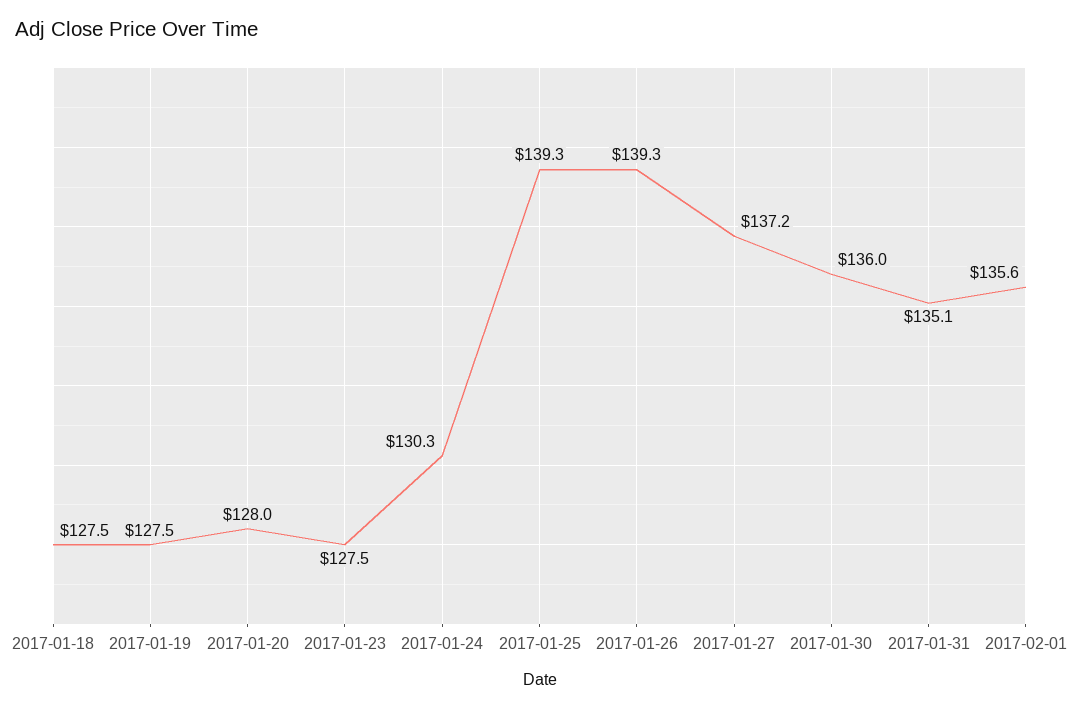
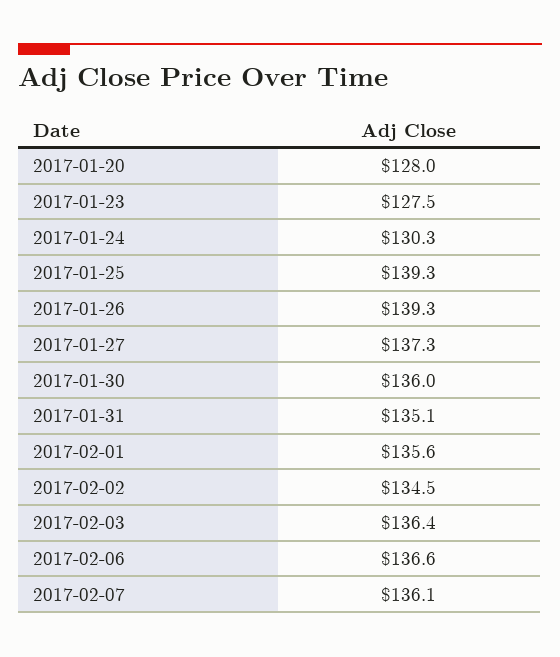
2017-01-18: 127.5 -> none
2017-01-19: 127.5 -> none
2017-01-27: 137.2 -> 137.3
2017-02-02: none -> 134.5
2017-02-03: none -> 136.4
2017-02-06: none -> 136.6
2017-02-07: none -> 136.1

